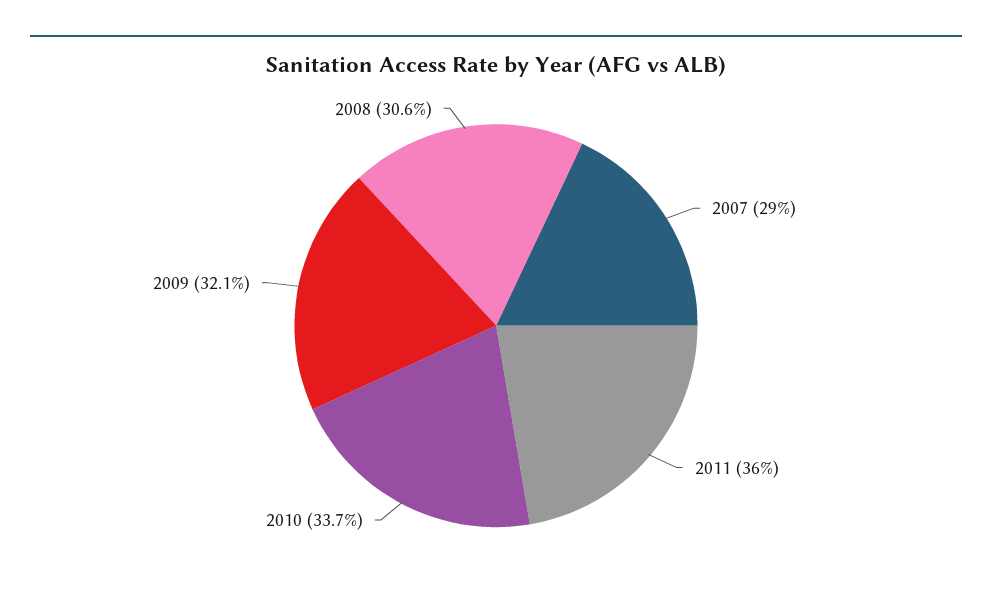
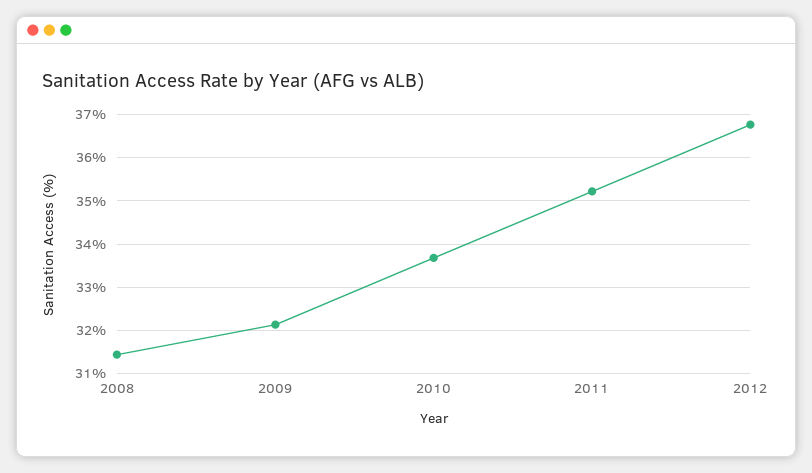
2007: 29 -> none
2011: 36 -> 35.2
2008: 30.6 -> 31.4
2012: none -> 36.8

